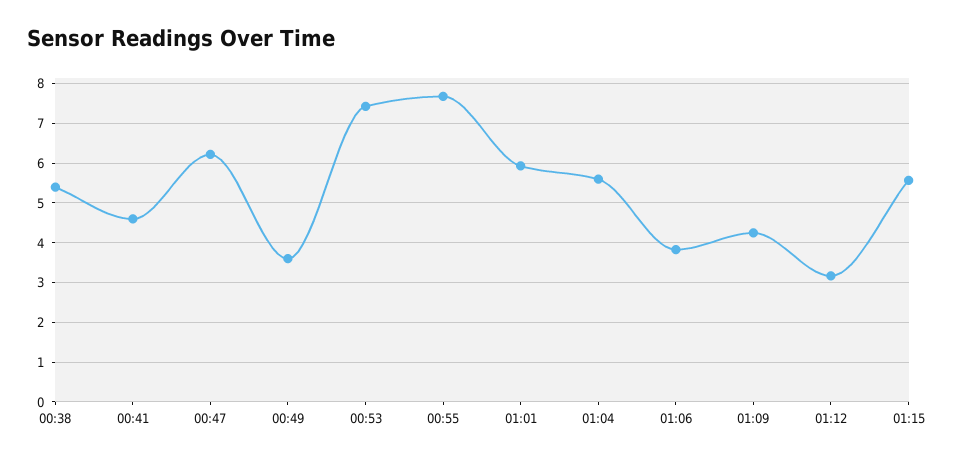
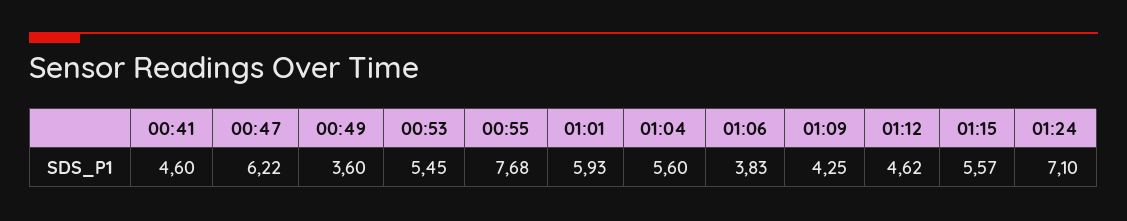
00:38: 5.4 -> none
00:53: 7.4 -> 5.45
01:12: 3.2 -> 4.62
01:24: none -> 7.1

